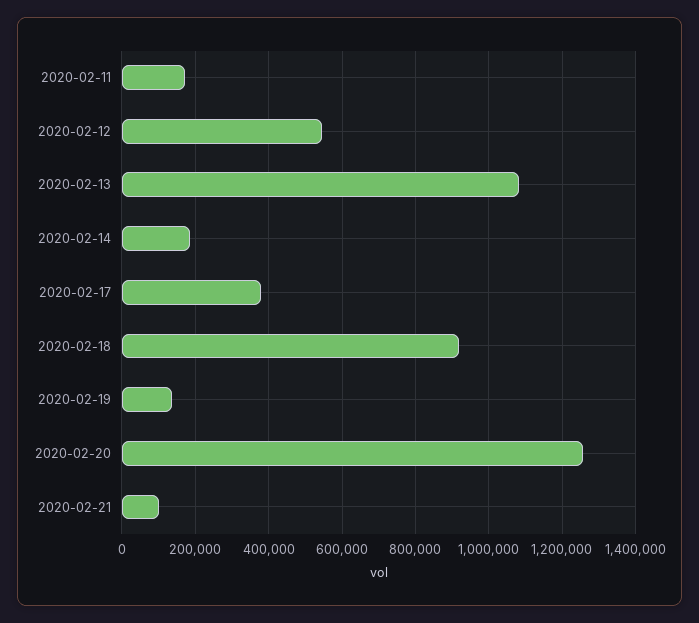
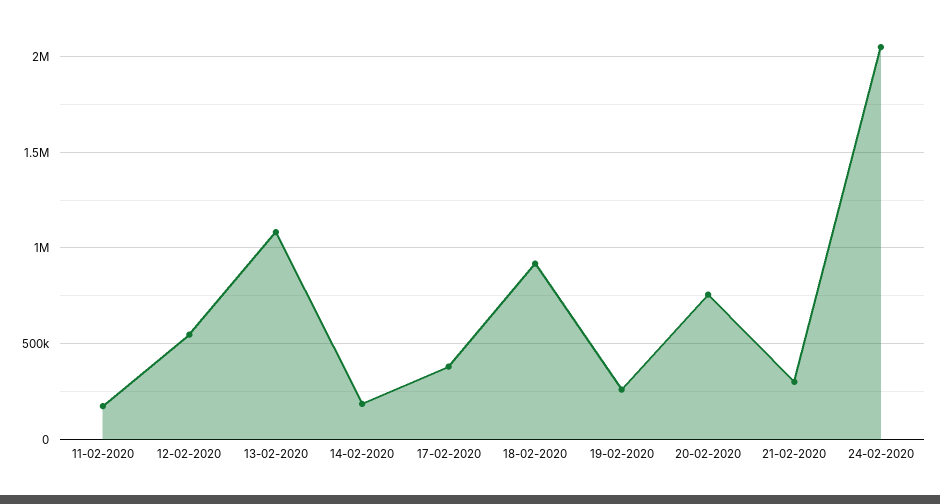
2020-02-19: 140000 -> 250000
2020-02-20: 1260000 -> 750000
2020-02-21: 100000 -> 300000
24-02-2020: none -> 2050000

